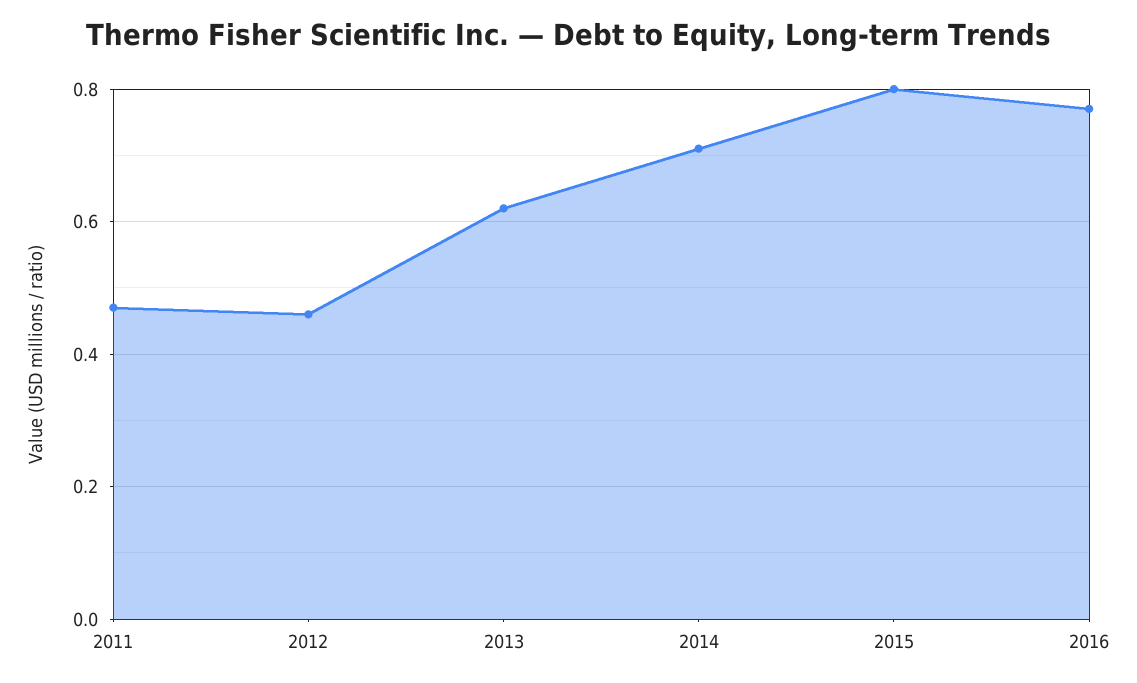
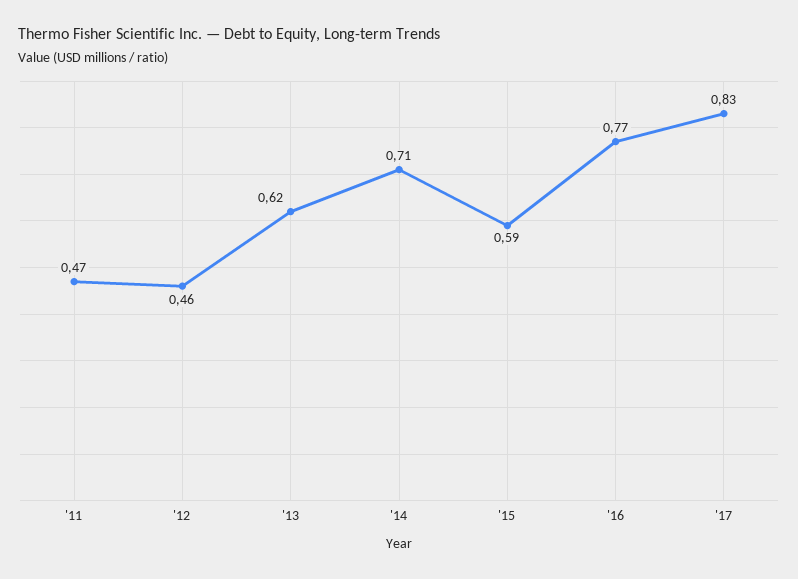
2015: 0.8 -> 0.59
'17: none -> 0.83

